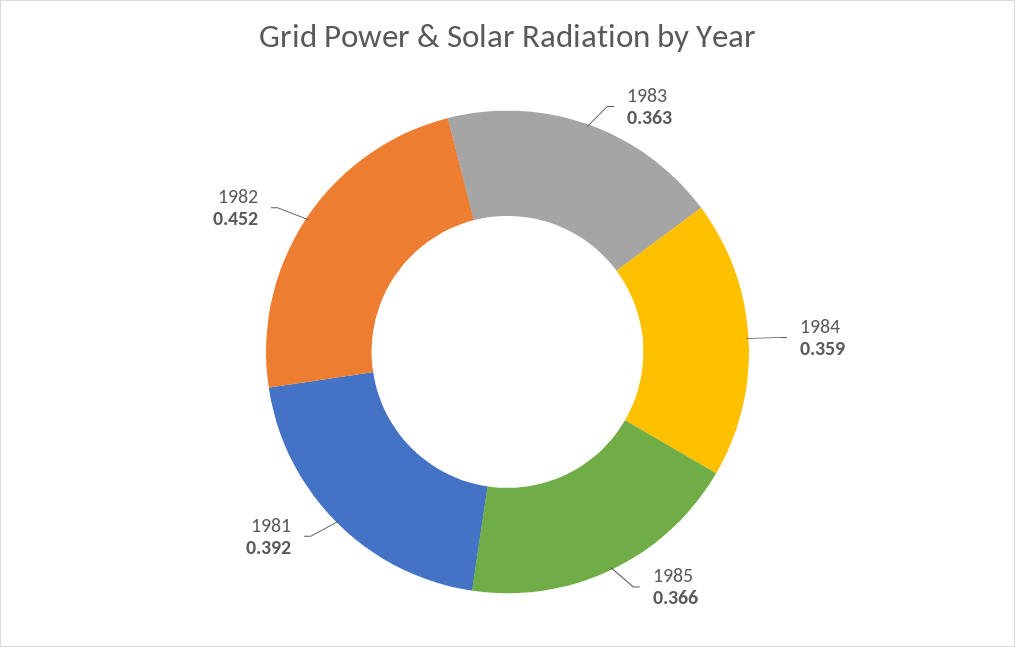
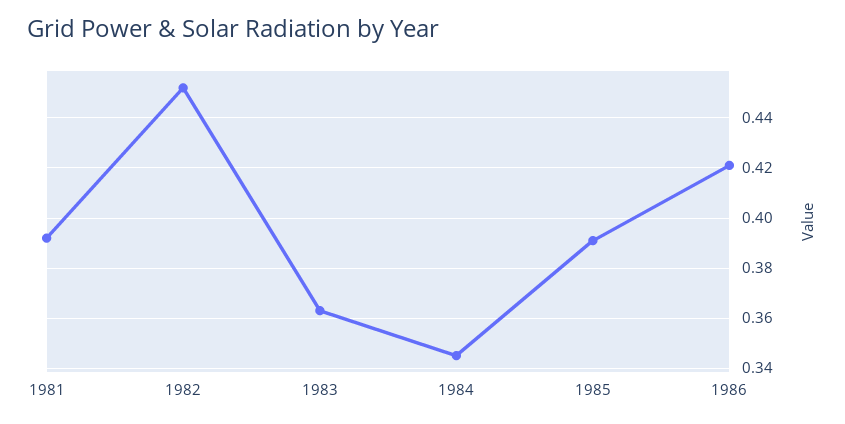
1984: 0.359 -> 0.345
1985: 0.366 -> 0.39
1986: none -> 0.42

